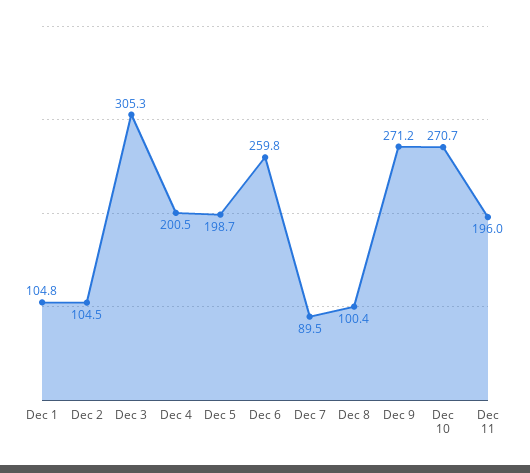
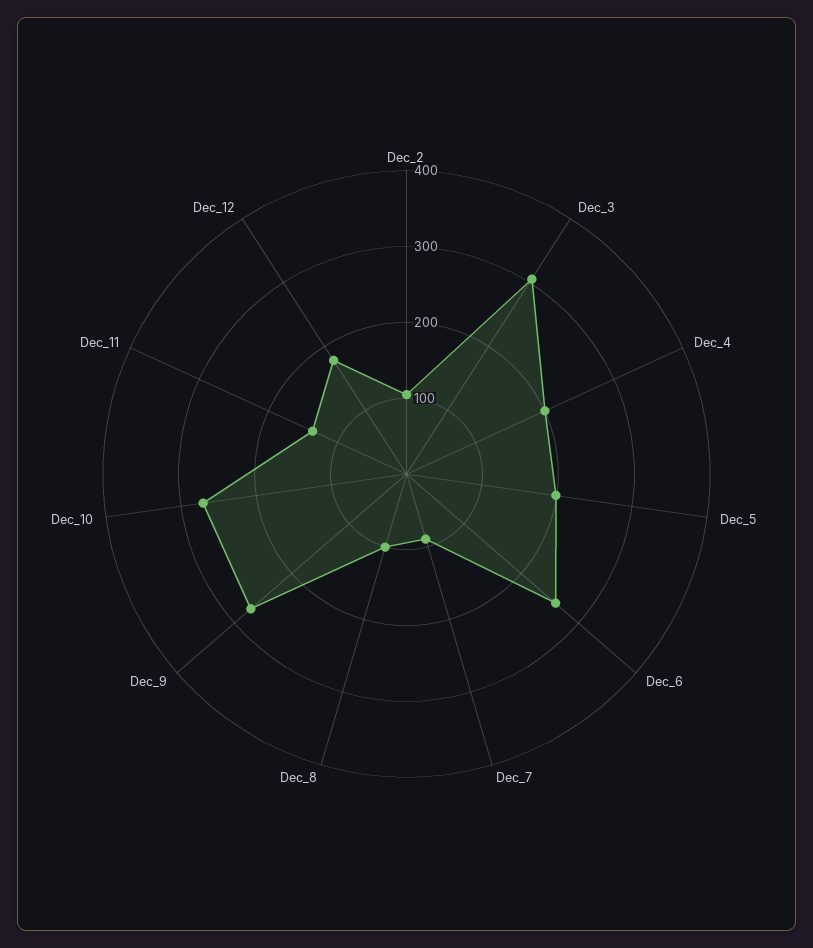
Dec 1: 104.8 -> none
Dec 11: 196 -> 140
Dec_12: none -> 180

